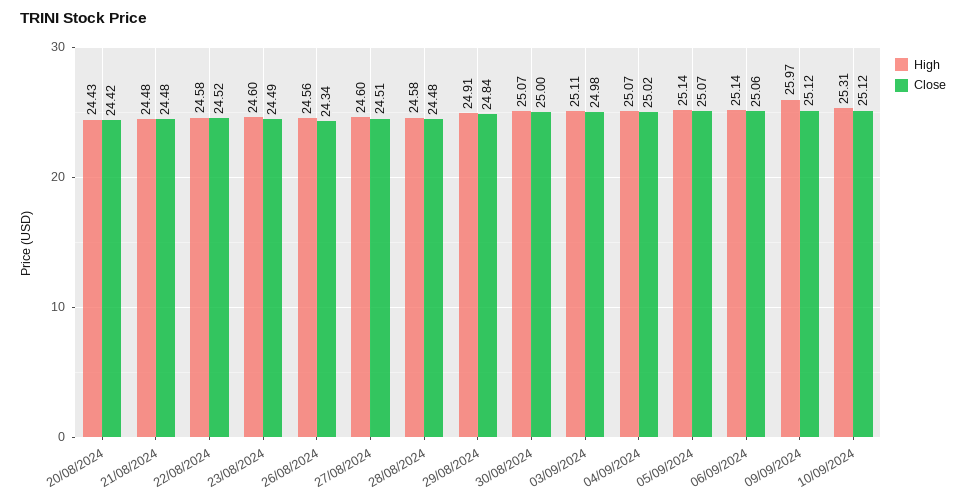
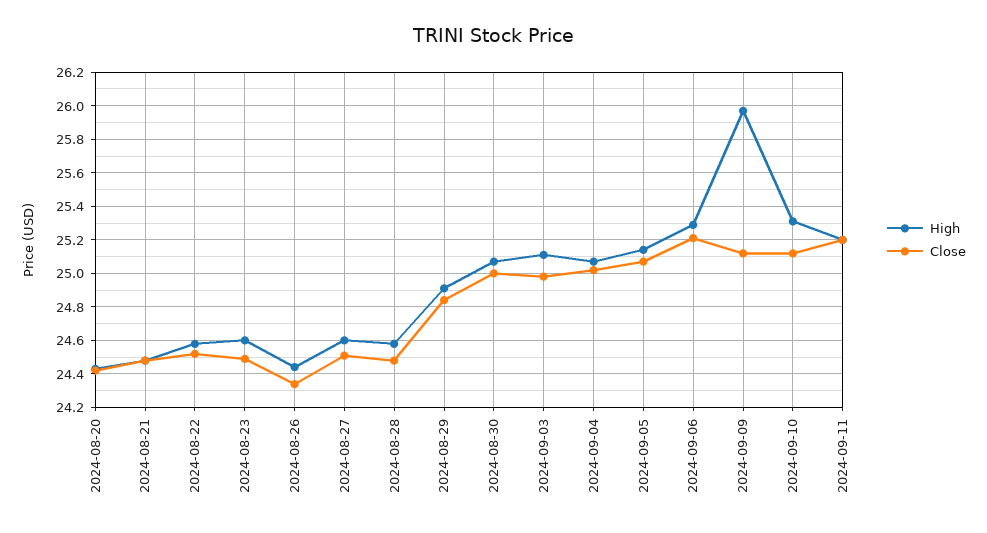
High, 26/08/2024: 24.56 -> 24.45
High, 06/09/2024: 25.14 -> 25.3
Close, 06/09/2024: 25.06 -> 25.2
High, 2024-09-11: none -> 25.2
Close, 2024-09-11: none -> 25.2

